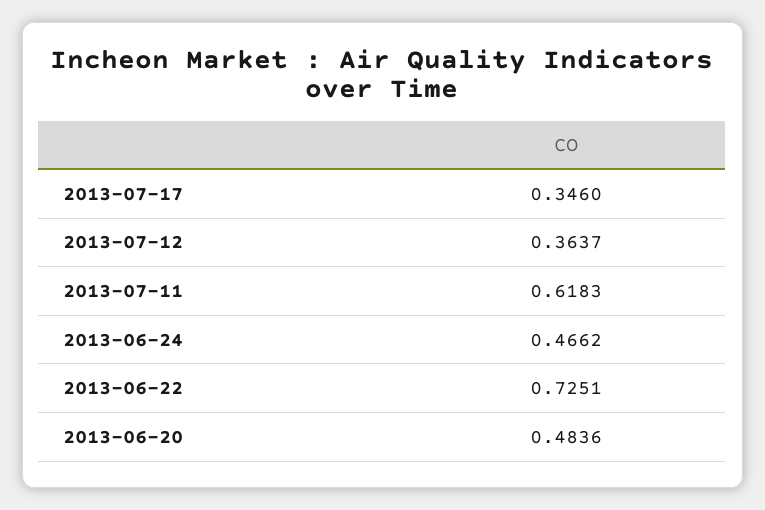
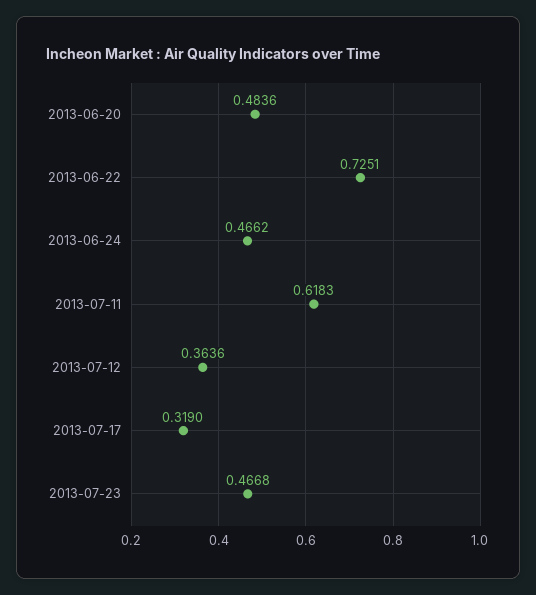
2013-07-17: 0.346 -> 0.319
2013-07-12: 0.3637 -> 0.3636
2013-07-23: none -> 0.4668

